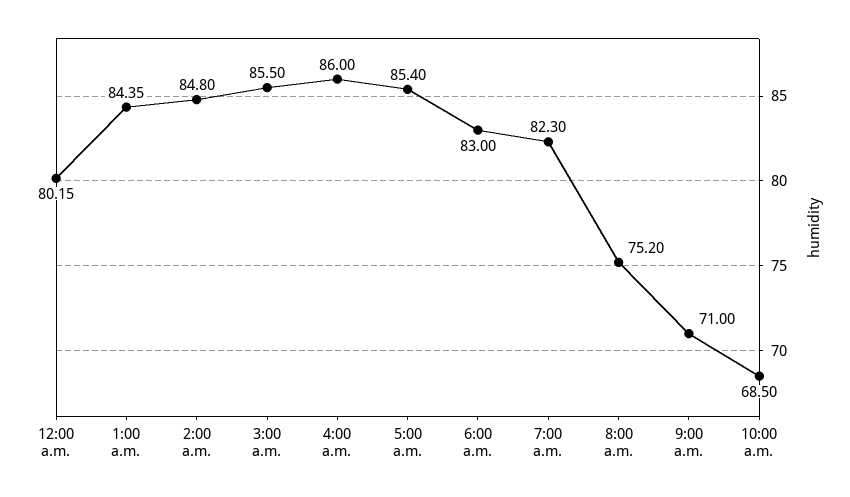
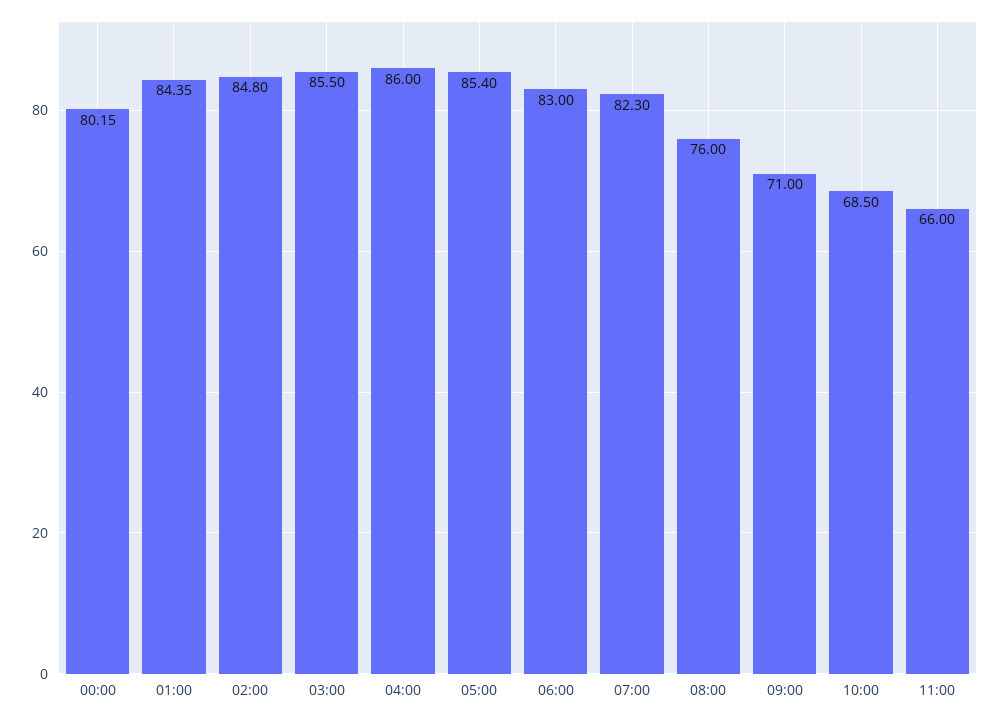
8:00 a.m.: 75.2 -> 76
11:00: none -> 66

